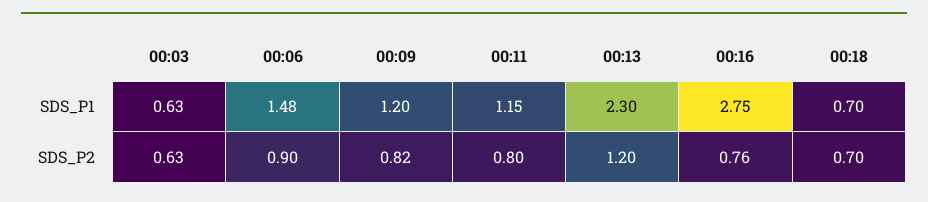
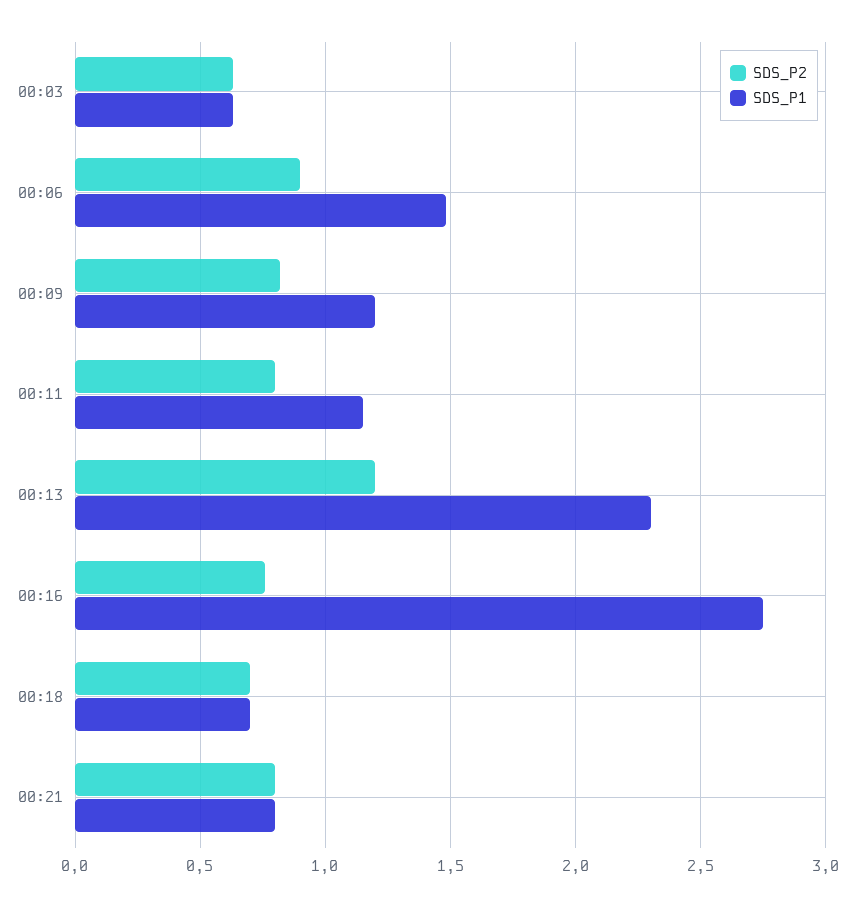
SDS_P2, 00:21: none -> 0.8
SDS_P1, 00:21: none -> 0.8

